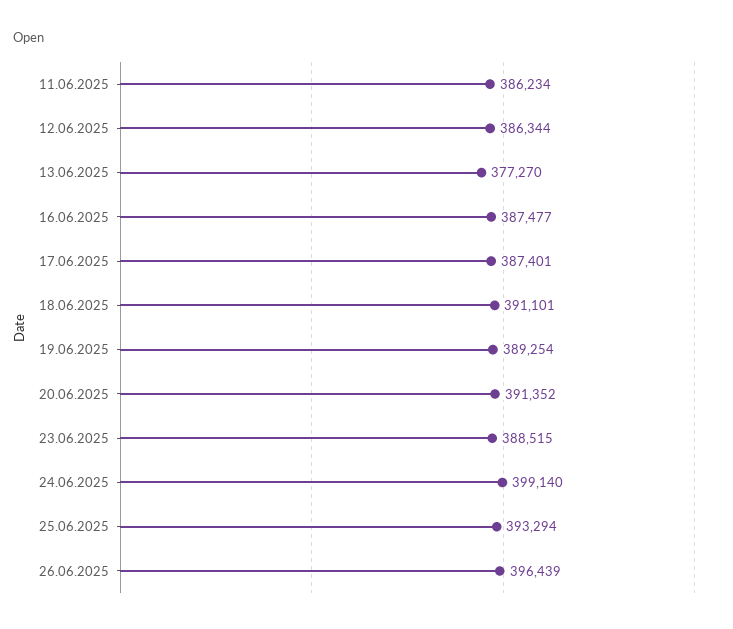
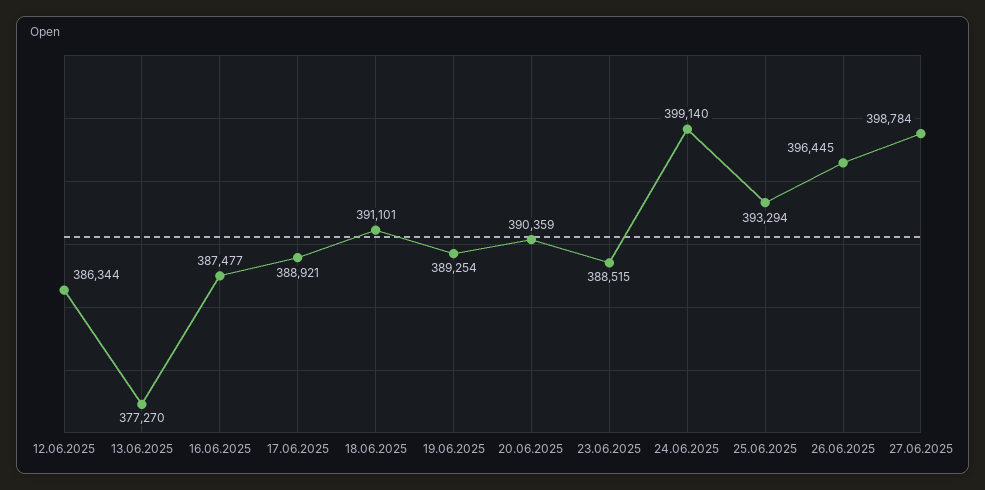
11.06.2025: 386234 -> none
17.06.2025: 387401 -> 388921
20.06.2025: 391352 -> 390359
26.06.2025: 396439 -> 396445
27.06.2025: none -> 398784

